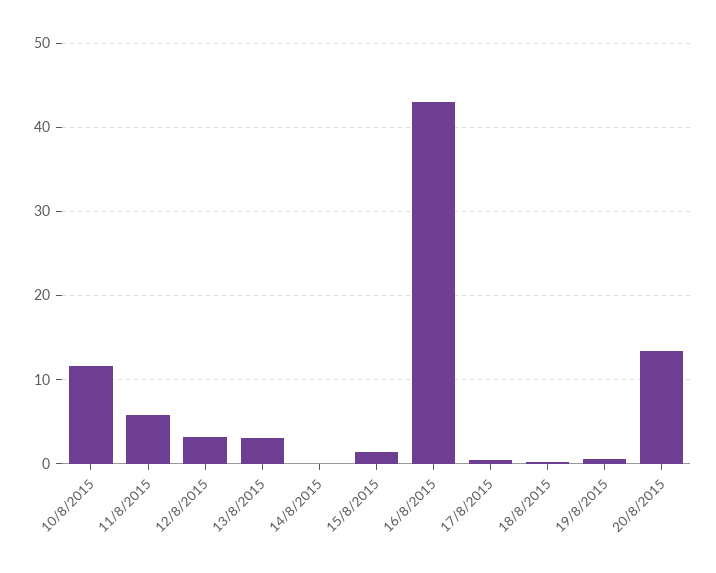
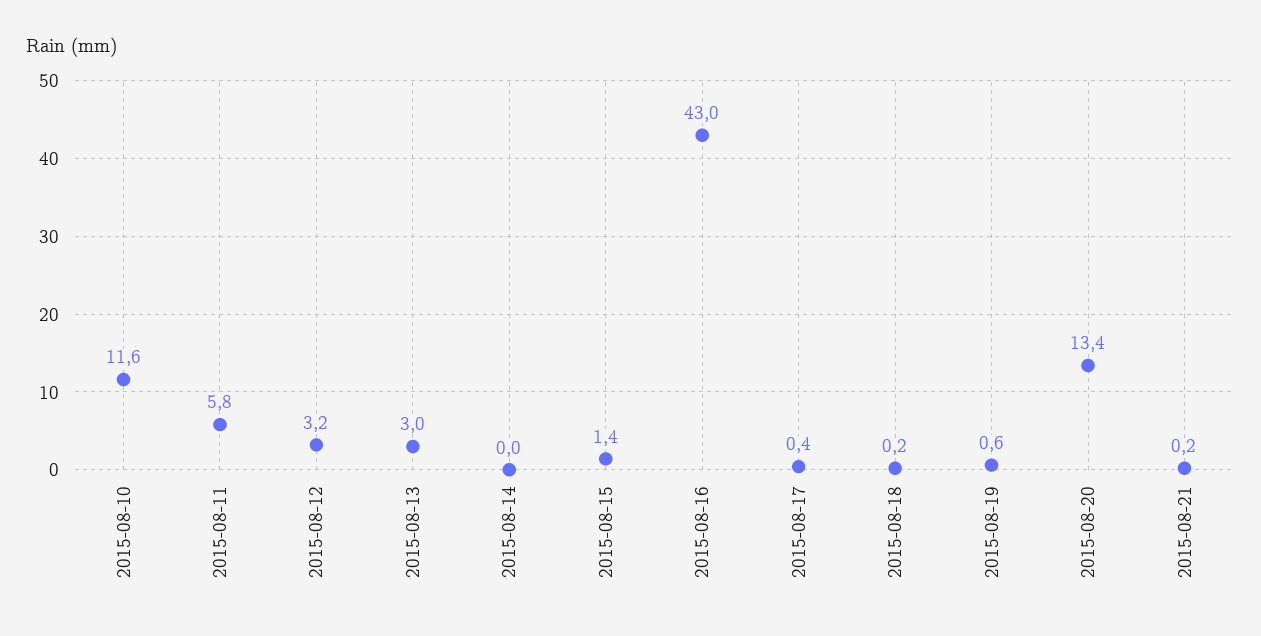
2015-08-21: none -> 0.2

